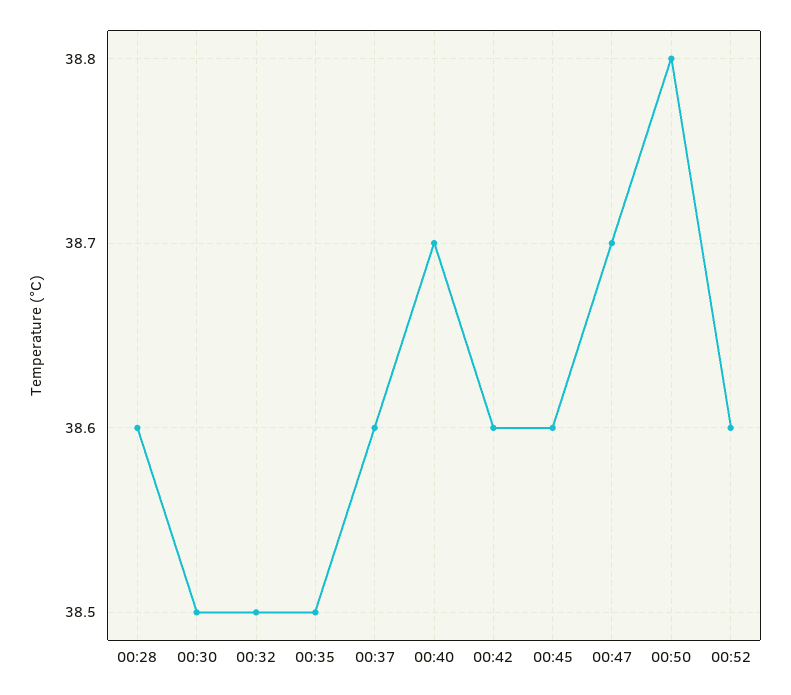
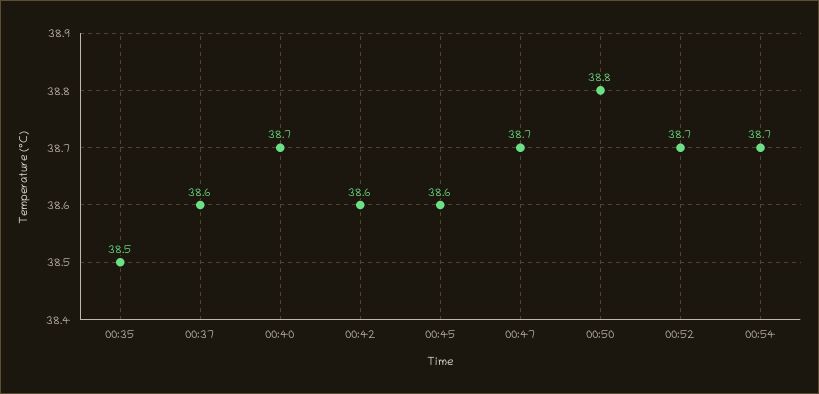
00:28: 38.6 -> none
00:30: 38.5 -> none
00:32: 38.5 -> none
00:52: 38.6 -> 38.7
00:54: none -> 38.7

